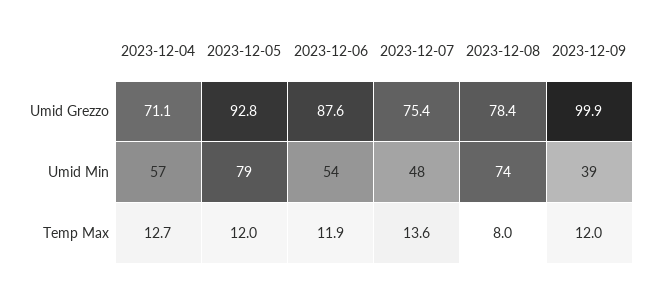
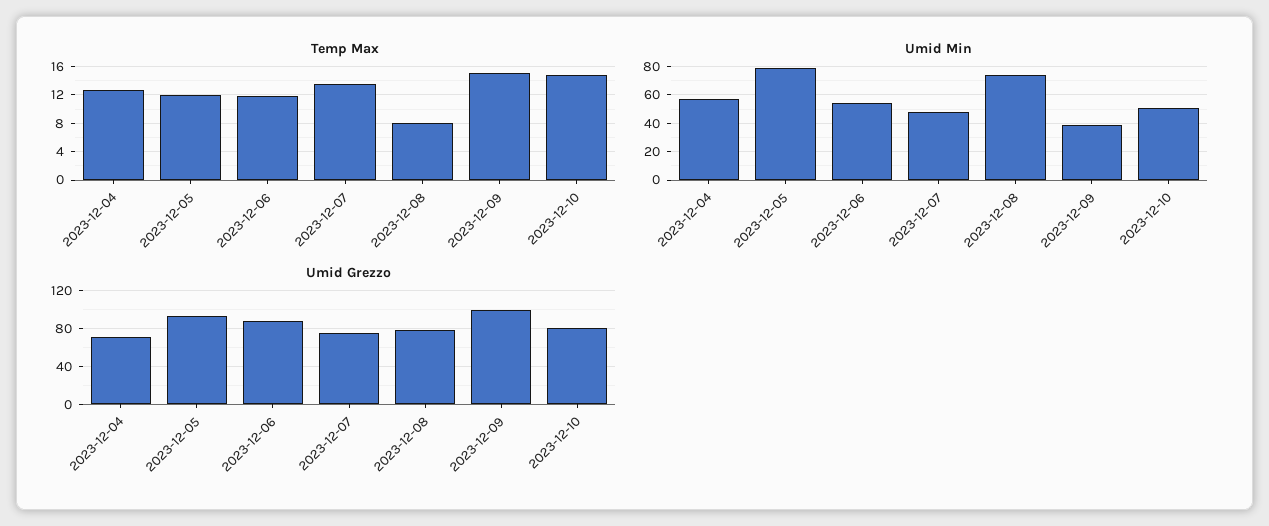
Temp Max, 2023-12-09: 12 -> 15
Temp Max, 2023-12-10: none -> 15
Umid Min, 2023-12-10: none -> 50
Umid Grezzo, 2023-12-10: none -> 80

